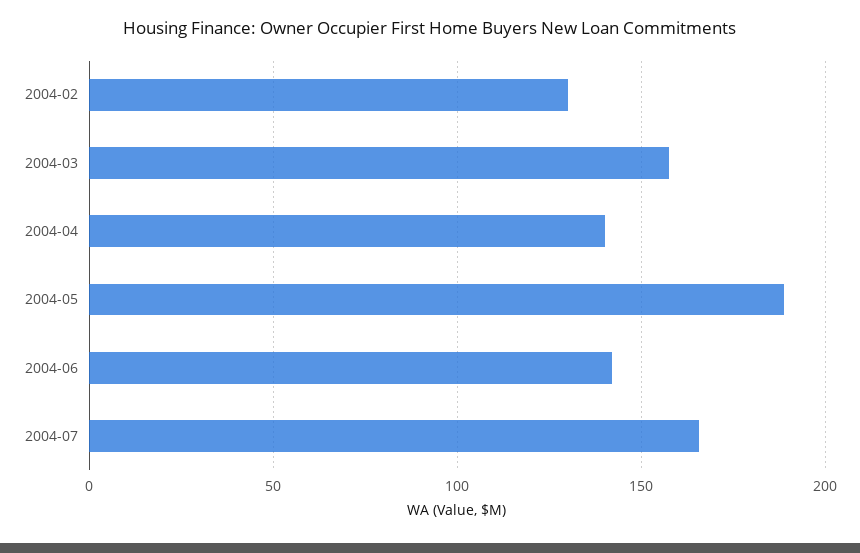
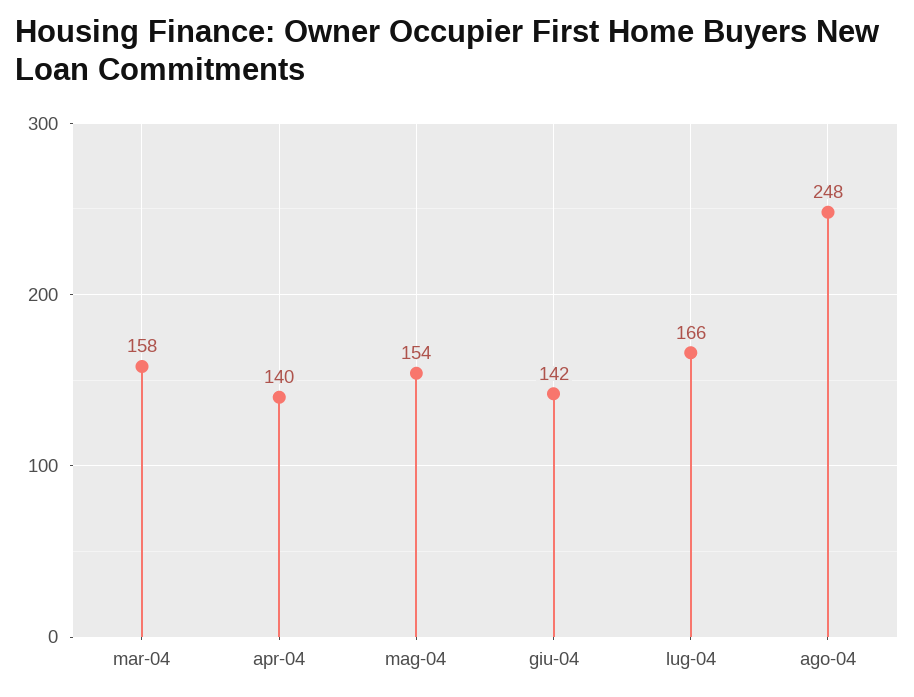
2004-02: 130 -> none
2004-05: 190 -> 154
ago-04: none -> 248

